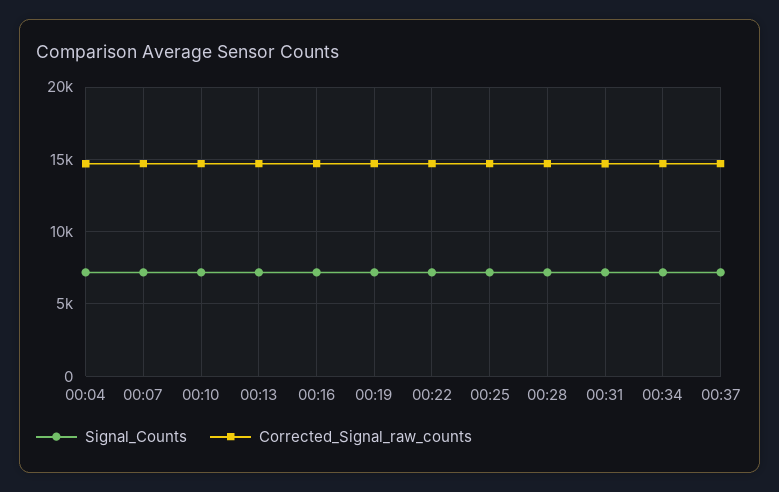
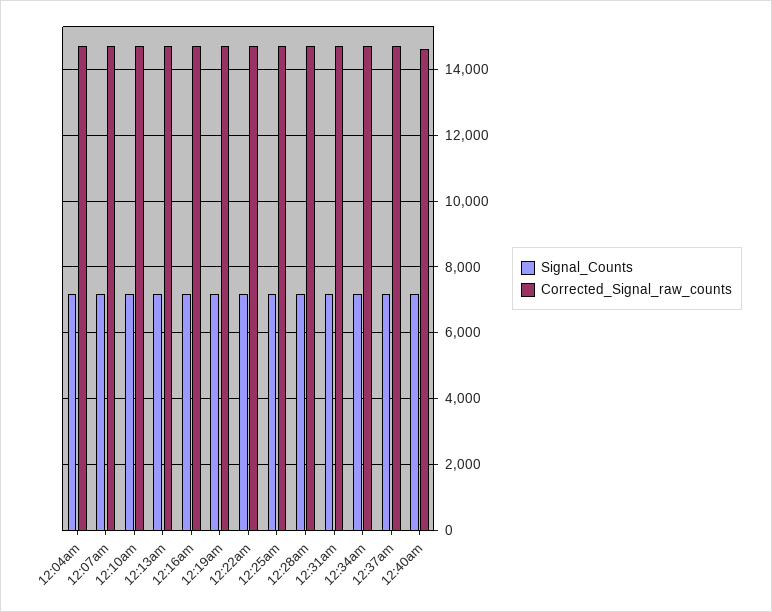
Signal_Counts, 12:40am: none -> 7200
Corrected_Signal_raw_counts, 12:40am: none -> 14600

